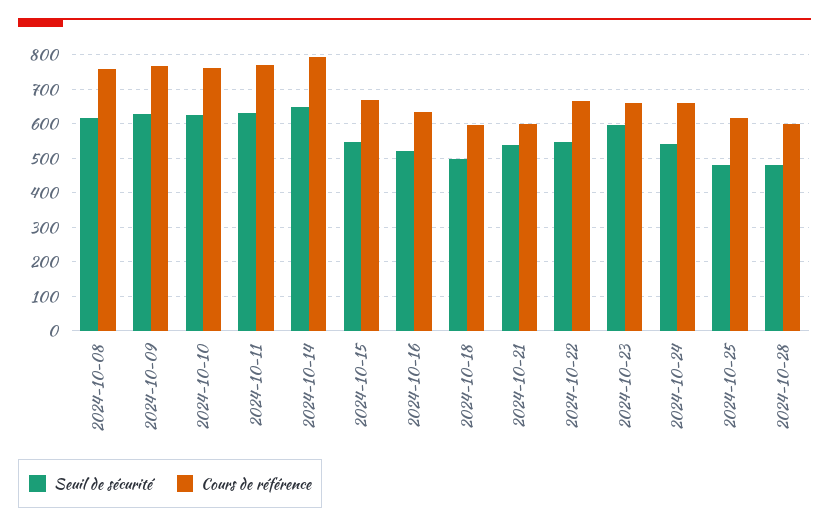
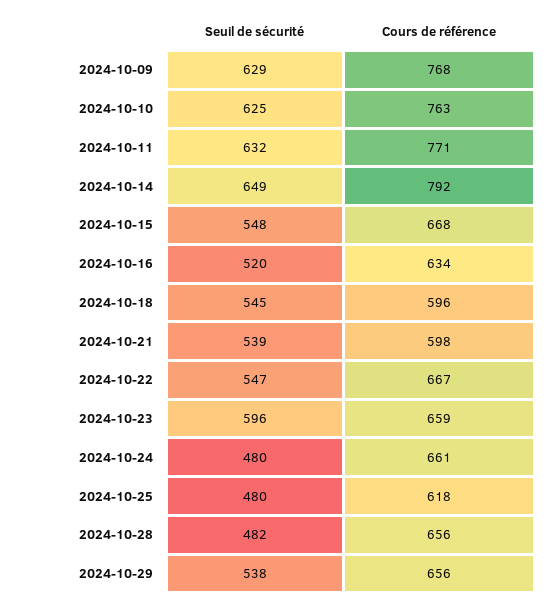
Seuil de sécurité, 2024-10-08: 620 -> none
Cours de référence, 2024-10-08: 760 -> none
Seuil de sécurité, 2024-10-18: 500 -> 545
Seuil de sécurité, 2024-10-24: 540 -> 480
Cours de référence, 2024-10-28: 600 -> 656
Seuil de sécurité, 2024-10-29: none -> 538
Cours de référence, 2024-10-29: none -> 656

